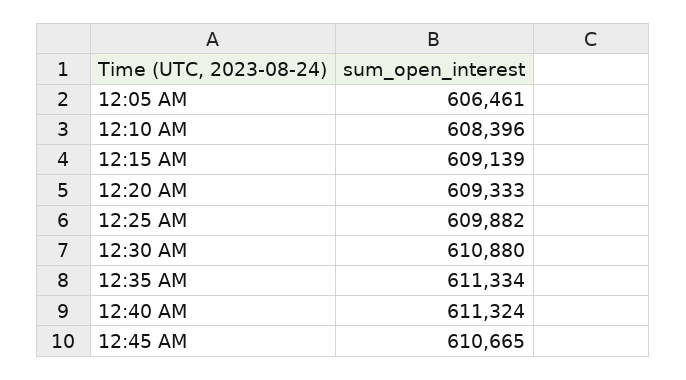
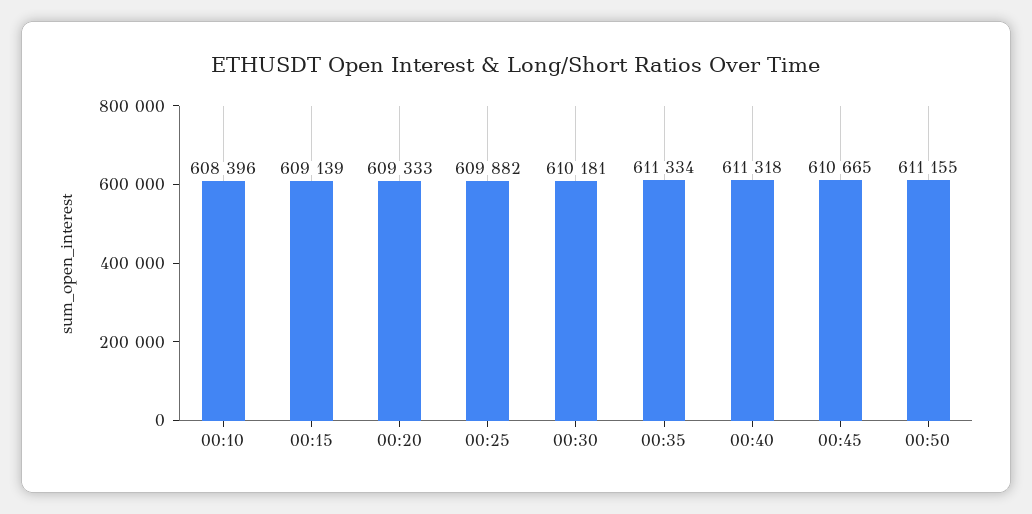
12:05 AM: 606461 -> none
12:30 AM: 610880 -> 610181
12:40 AM: 611324 -> 611318
00:50: none -> 611155

